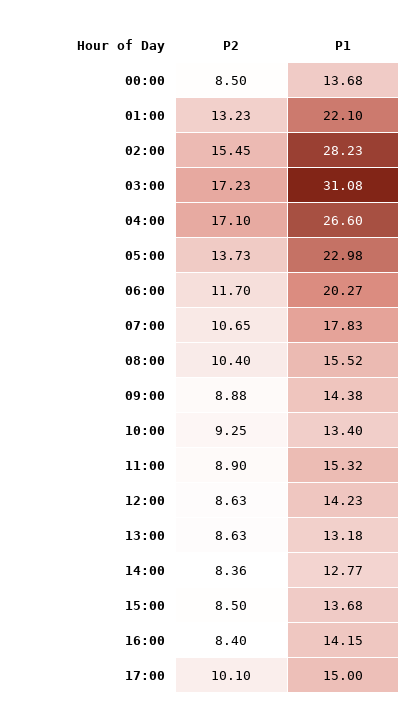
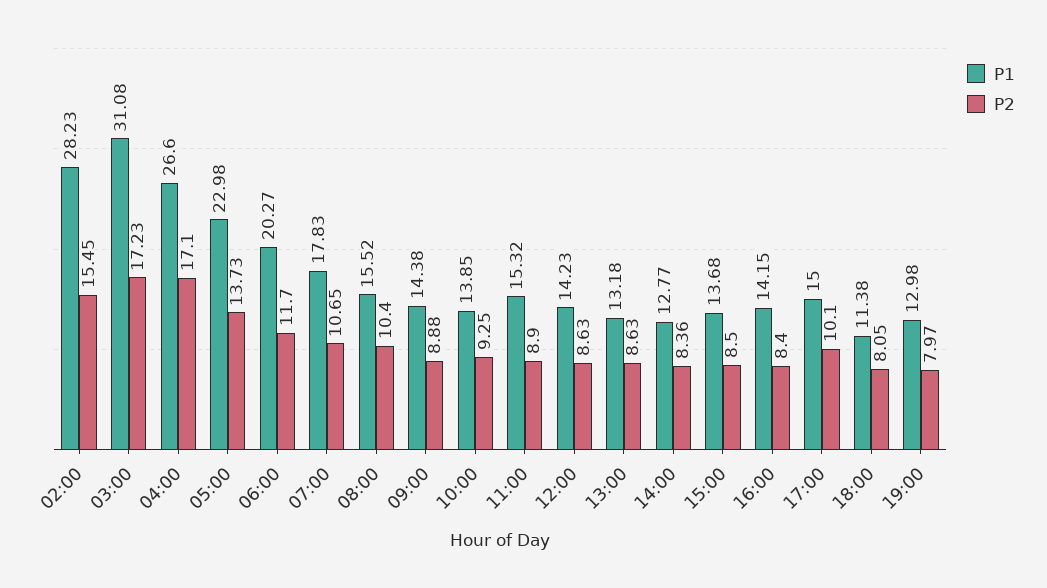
P2, 00:00: 8.5 -> none
P1, 00:00: 13.68 -> none
P2, 01:00: 13.23 -> none
P1, 01:00: 22.1 -> none
P1, 10:00: 13.4 -> 13.85
P1, 18:00: none -> 11.38
P2, 18:00: none -> 8.05
P1, 19:00: none -> 12.98
P2, 19:00: none -> 7.97

